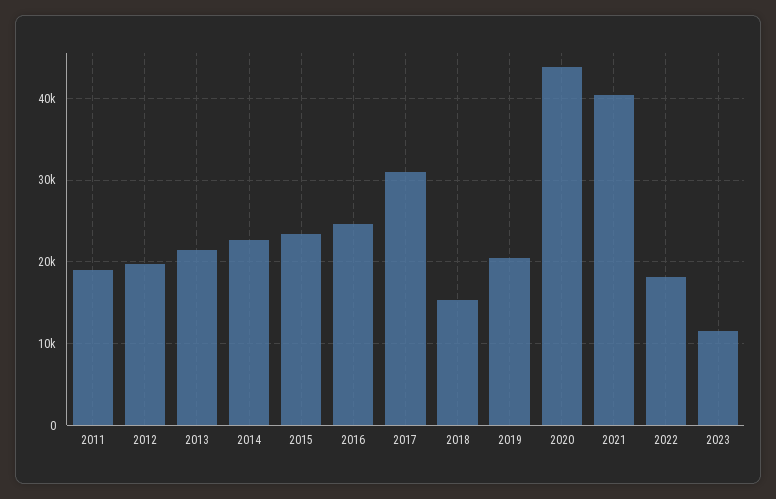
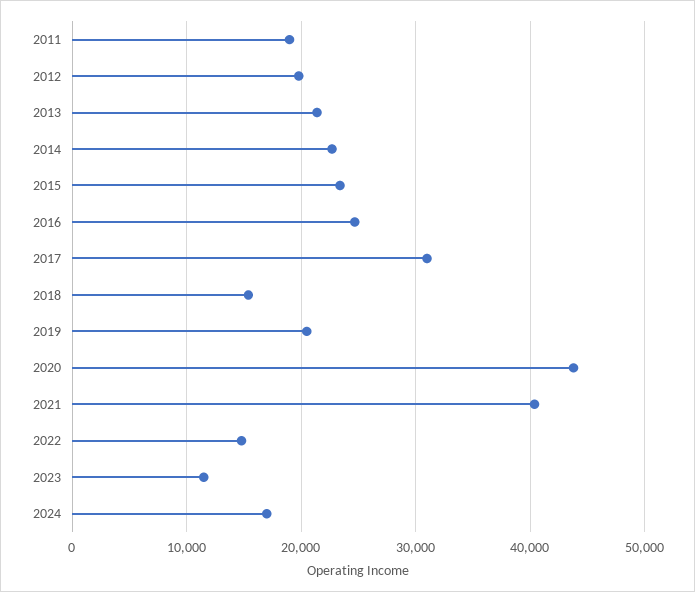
2022: 18000 -> 15000
2024: none -> 17000

